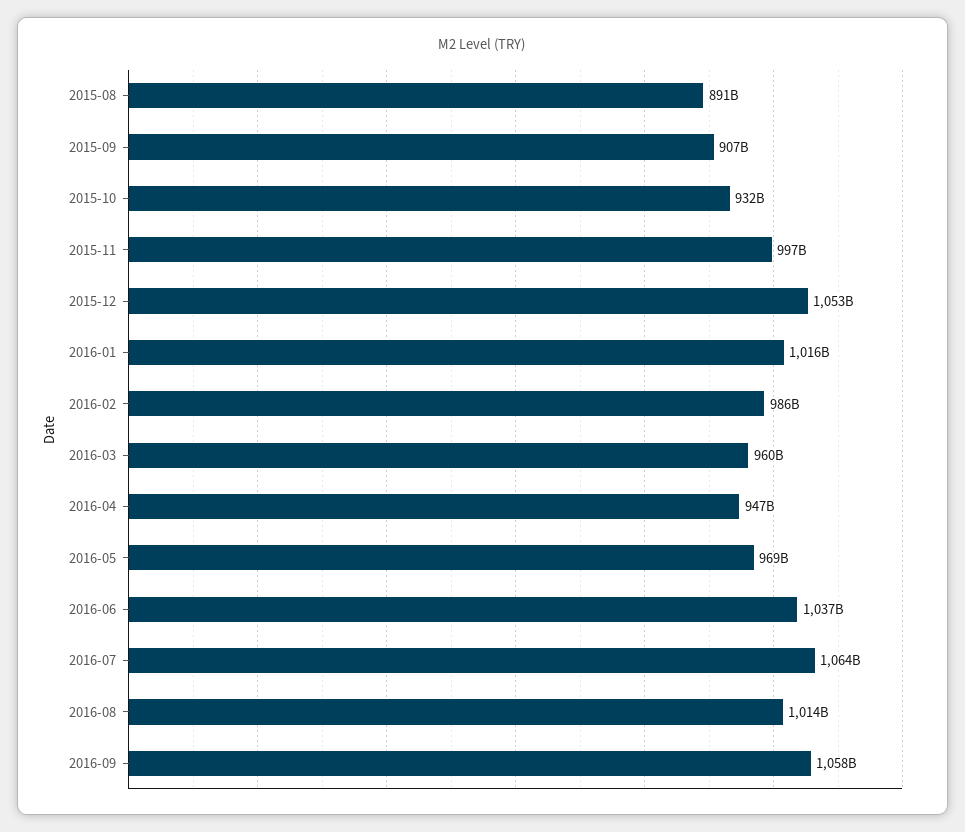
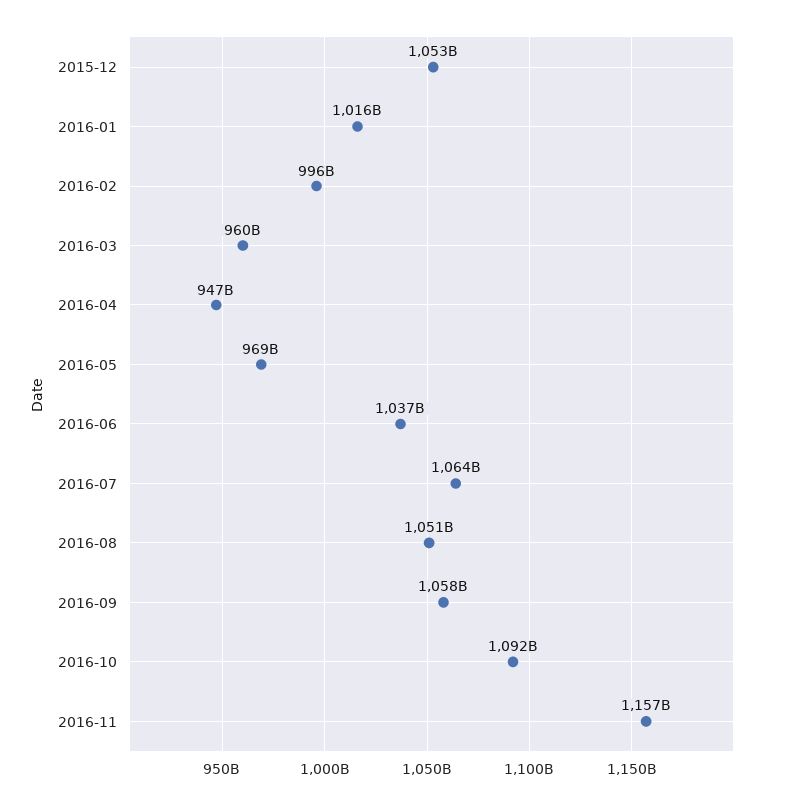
2015-08: 891000000000 -> none
2015-09: 907000000000 -> none
2015-10: 932000000000 -> none
2015-11: 997000000000 -> none
2016-02: 986000000000 -> 996000000000
2016-08: 1014000000000 -> 1051000000000
2016-10: none -> 1092000000000
2016-11: none -> 1157000000000

